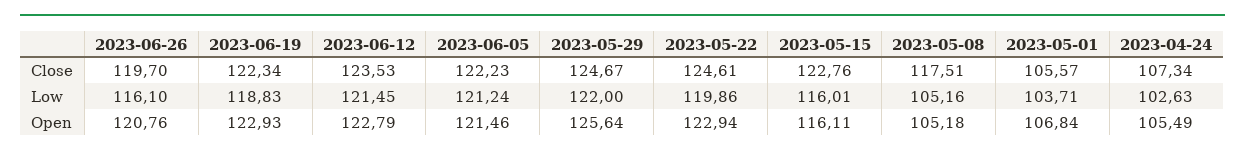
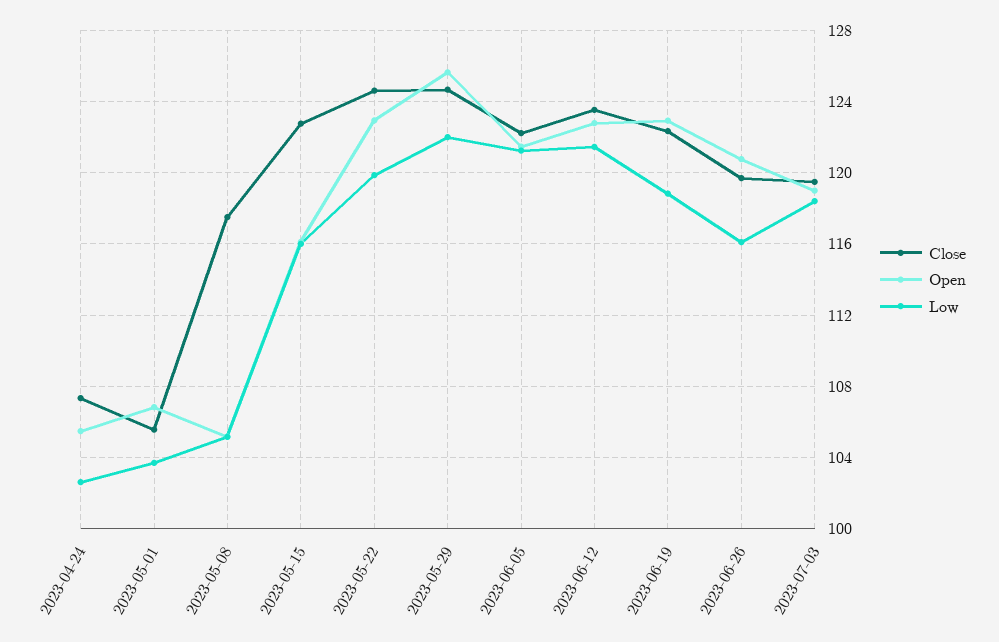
Close, 2023-07-03: none -> 119.5
Open, 2023-07-03: none -> 119
Low, 2023-07-03: none -> 118.5

